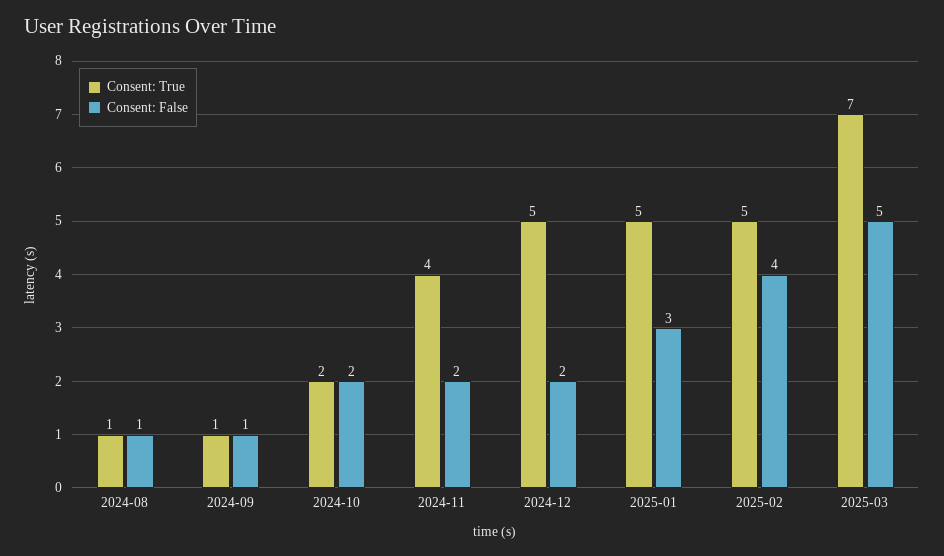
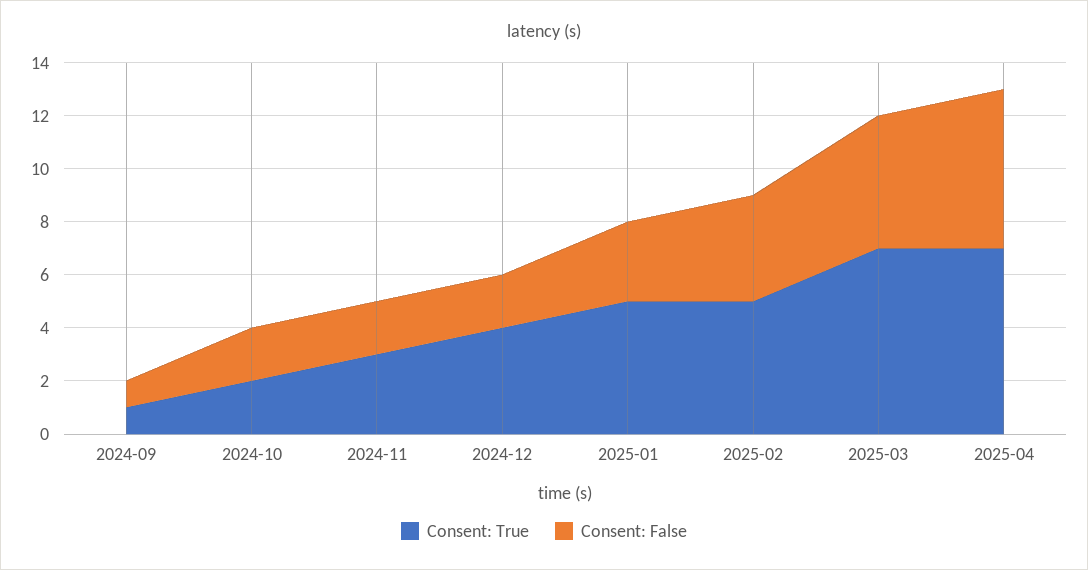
Consent: True, 2024-08: 1 -> none
Consent: False, 2024-08: 1 -> none
Consent: True, 2024-11: 4 -> 3
Consent: True, 2024-12: 5 -> 4
Consent: True, 2025-04: none -> 7
Consent: False, 2025-04: none -> 6

